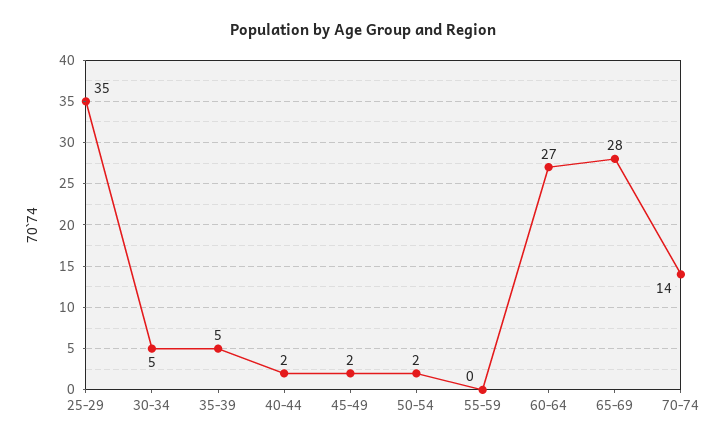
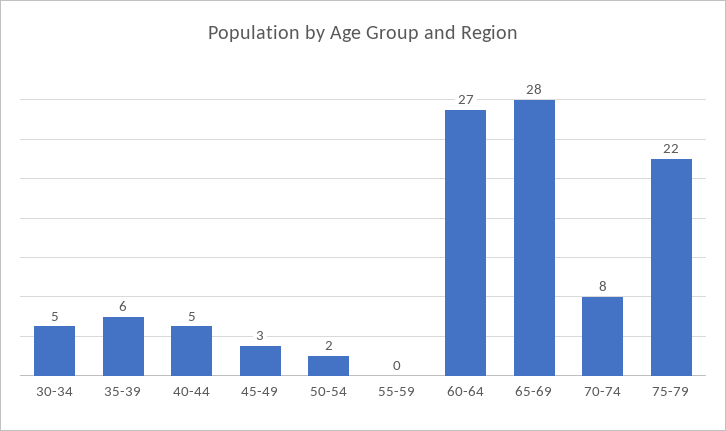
25-29: 35 -> none
35-39: 5 -> 6
40-44: 2 -> 5
45-49: 2 -> 3
70-74: 14 -> 8
75-79: none -> 22

